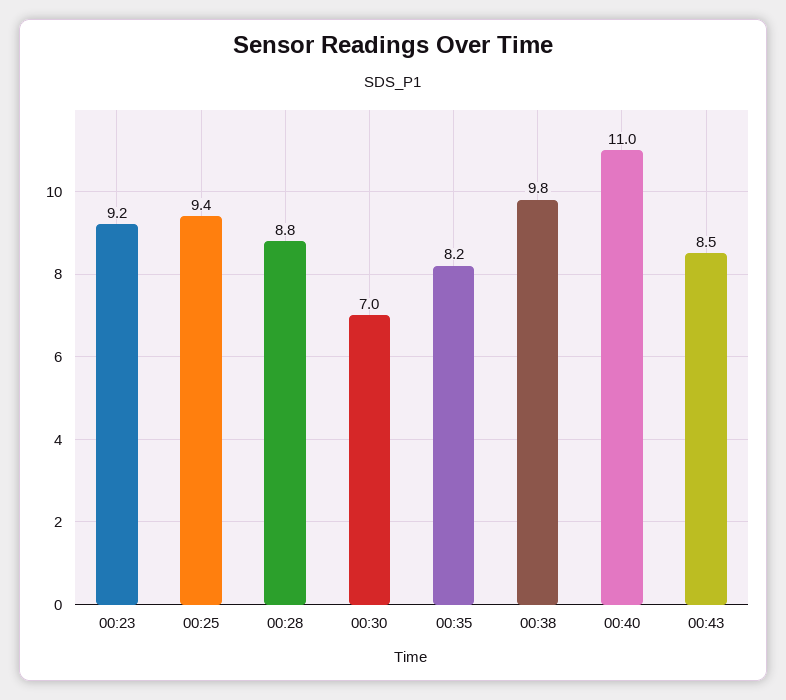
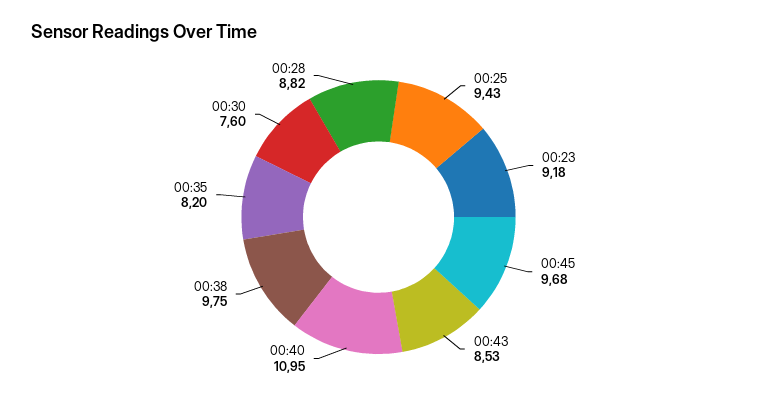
00:30: 7 -> 7.6
00:45: none -> 9.68

